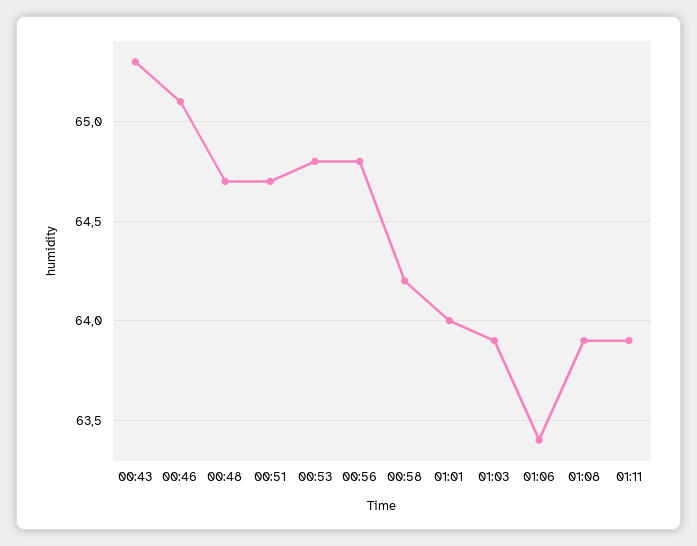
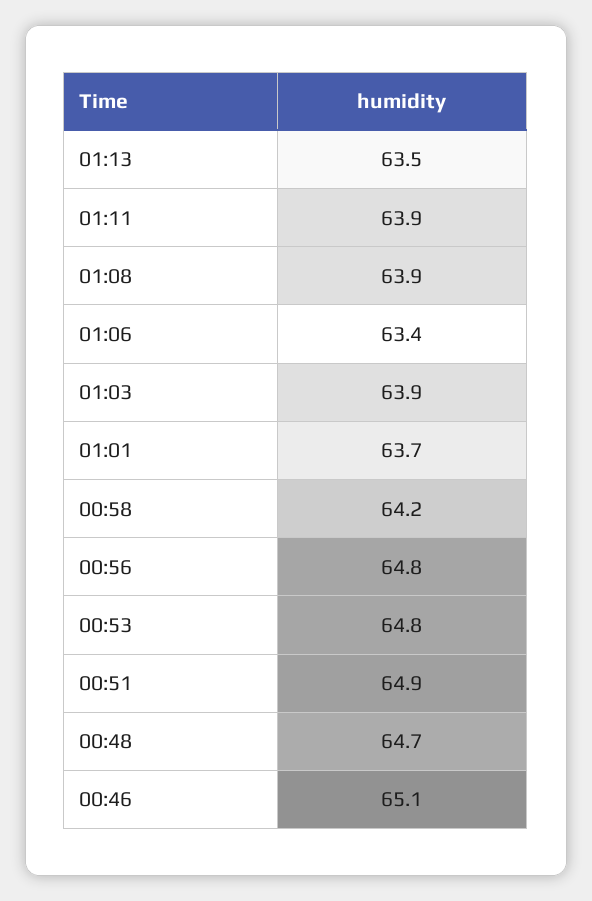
00:43: 65.3 -> none
00:51: 64.7 -> 64.9
01:01: 64 -> 63.7
01:13: none -> 63.5

